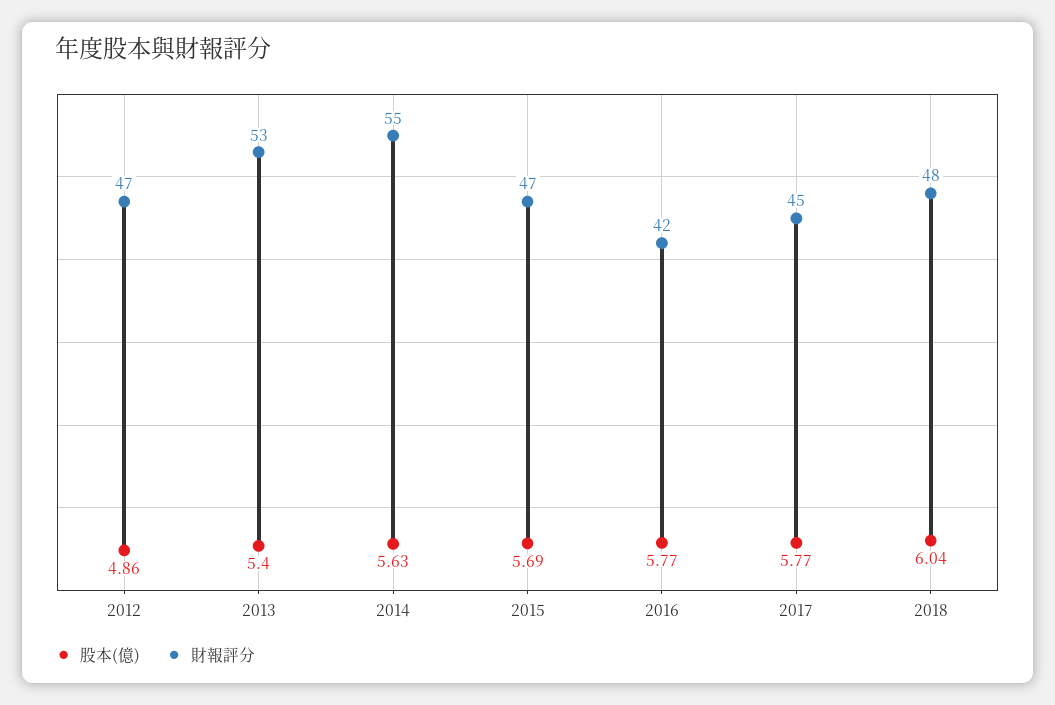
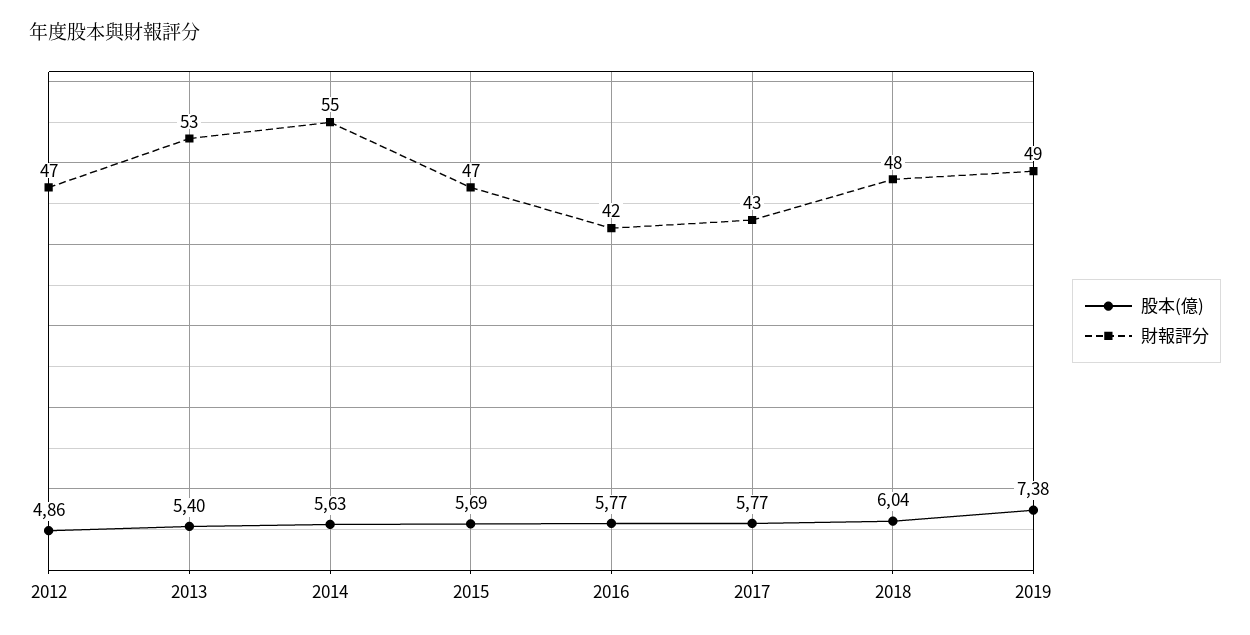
財報評分, 2017: 45 -> 43
股本(億), 2019: none -> 7.38
財報評分, 2019: none -> 49

